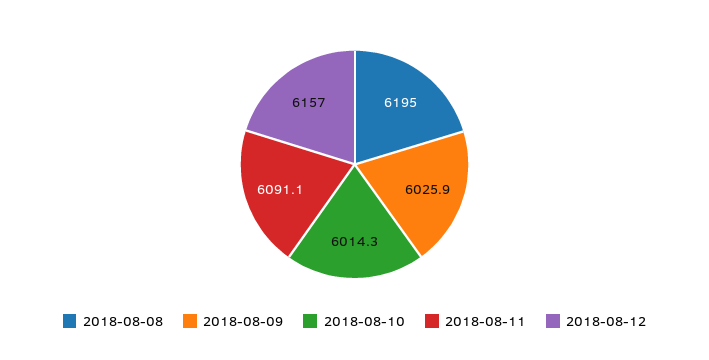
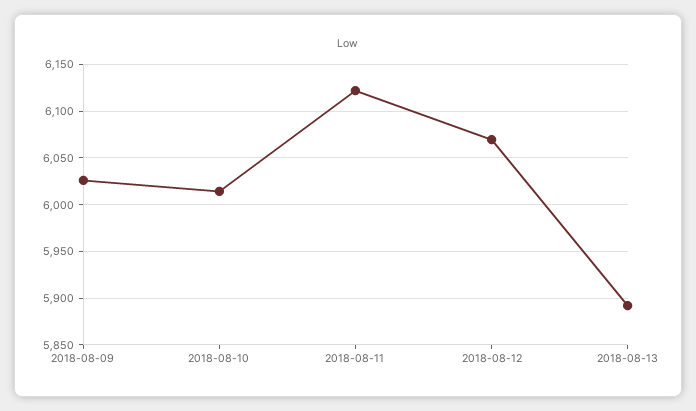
2018-08-08: 6195 -> none
2018-08-11: 6091.1 -> 6120
2018-08-12: 6157 -> 6070
2018-08-13: none -> 5890

